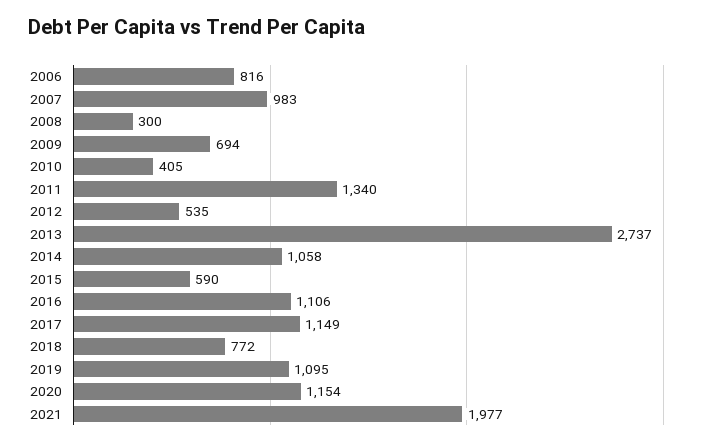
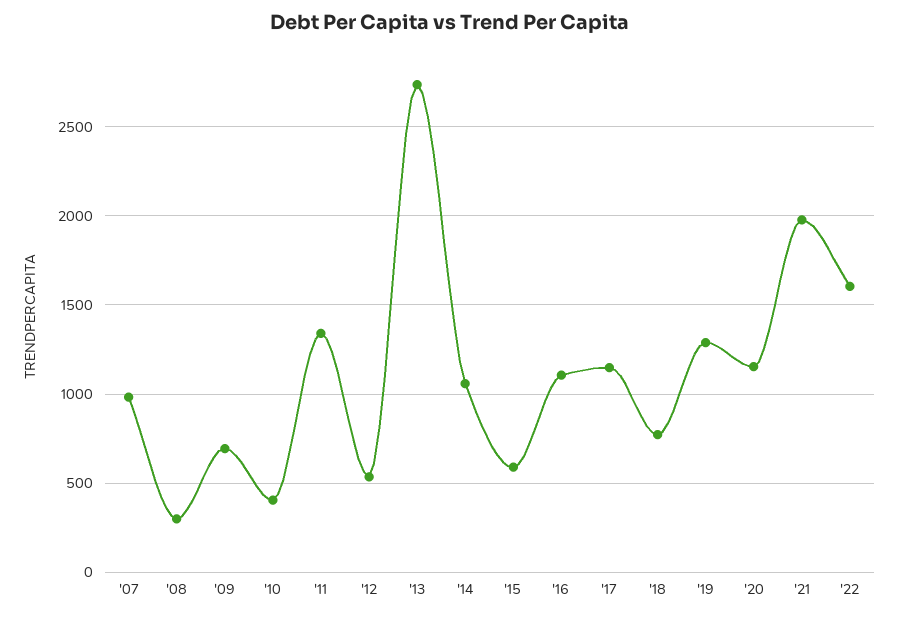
2006: 816 -> none
2019: 1095 -> 1300
'22: none -> 1600

